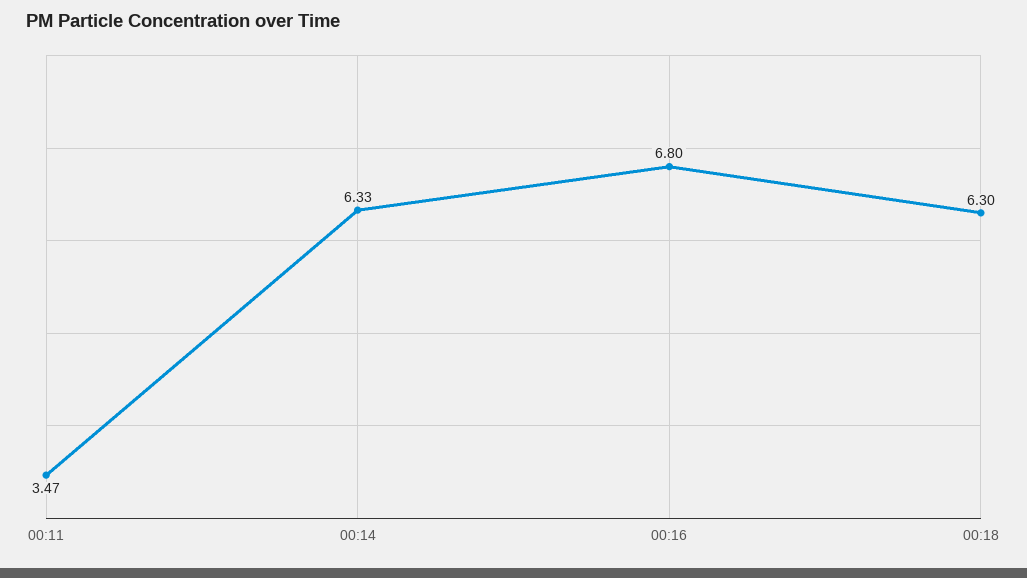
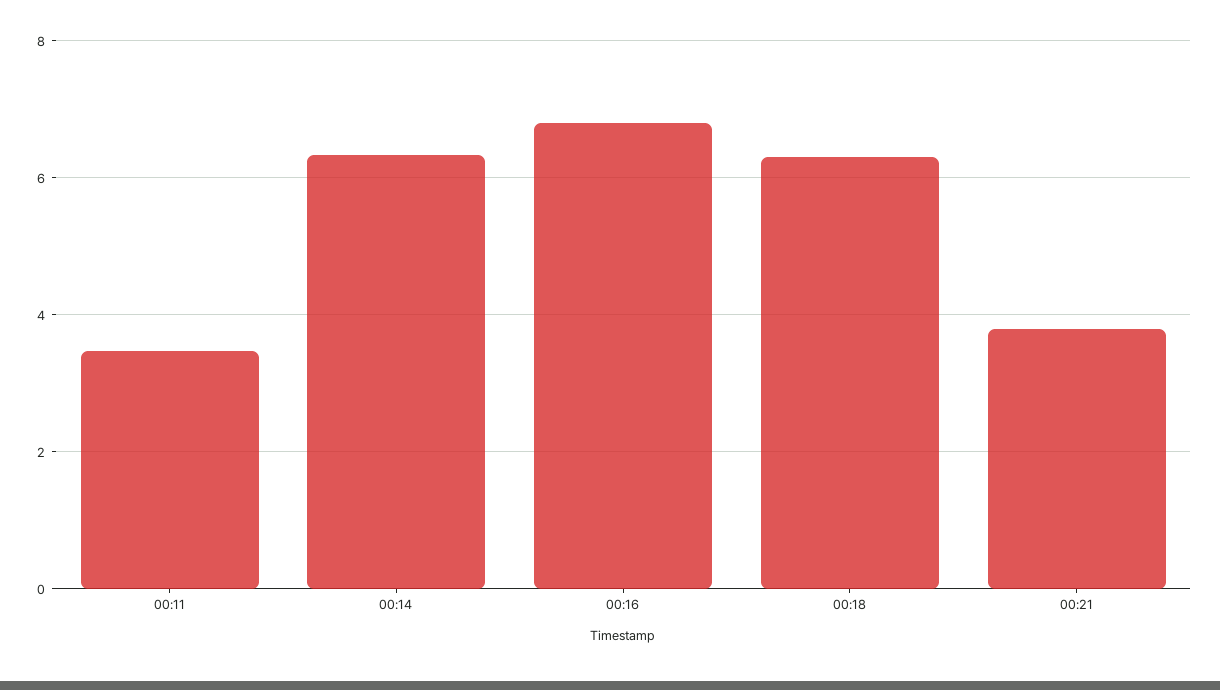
00:21: none -> 3.8

